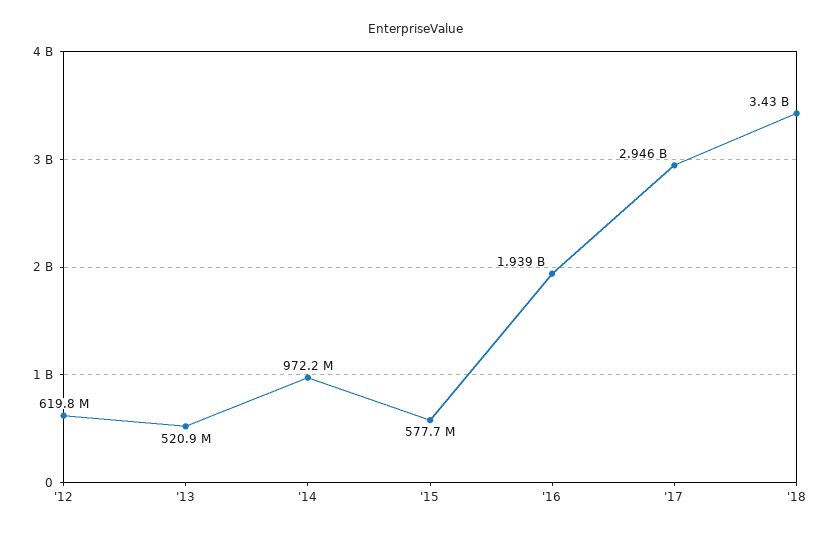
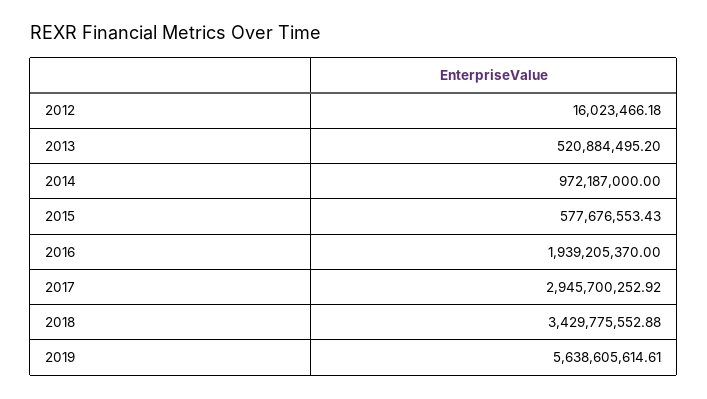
'12: 619800000 -> 16023466.18
2019: none -> 5638605614.61

